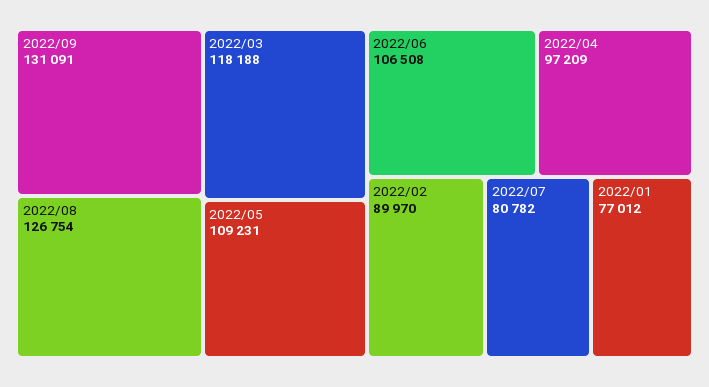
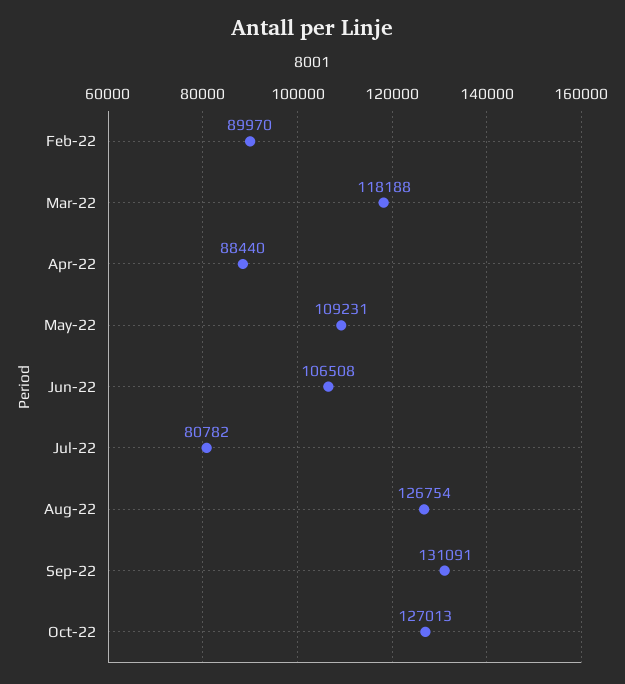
2022/04: 97209 -> 88440
2022/01: 77012 -> none
Oct-22: none -> 127013

